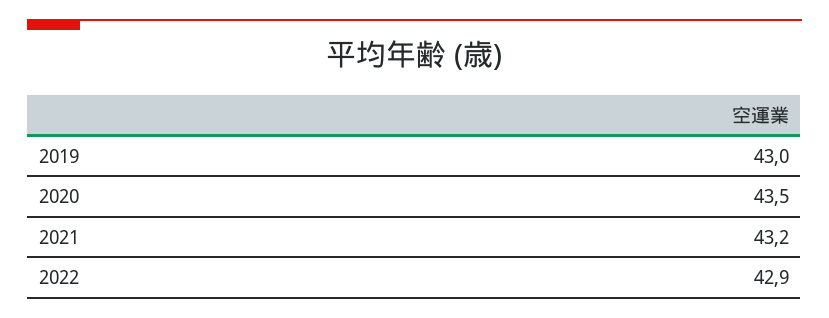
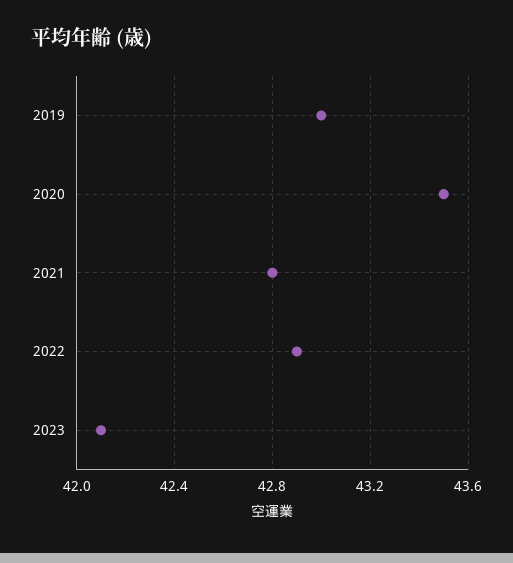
2021: 43.2 -> 42.8
2023: none -> 42.1

